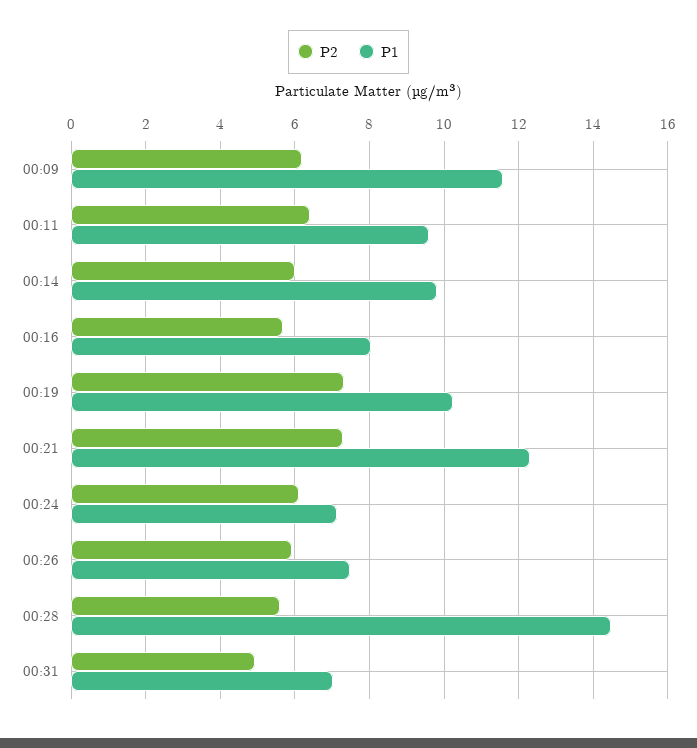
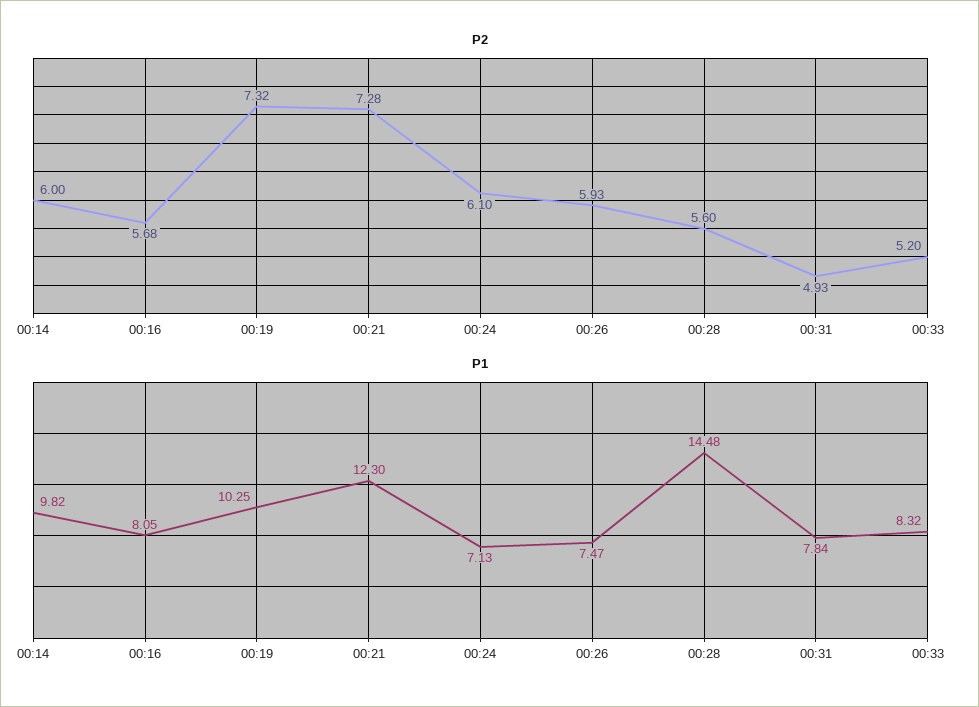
P2, 00:09: 6.2 -> none
P1, 00:09: 11.6 -> none
P2, 00:11: 6.4 -> none
P1, 00:11: 9.6 -> none
P1, 00:31: 7 -> 7.84
P2, 00:33: none -> 5.2
P1, 00:33: none -> 8.32

